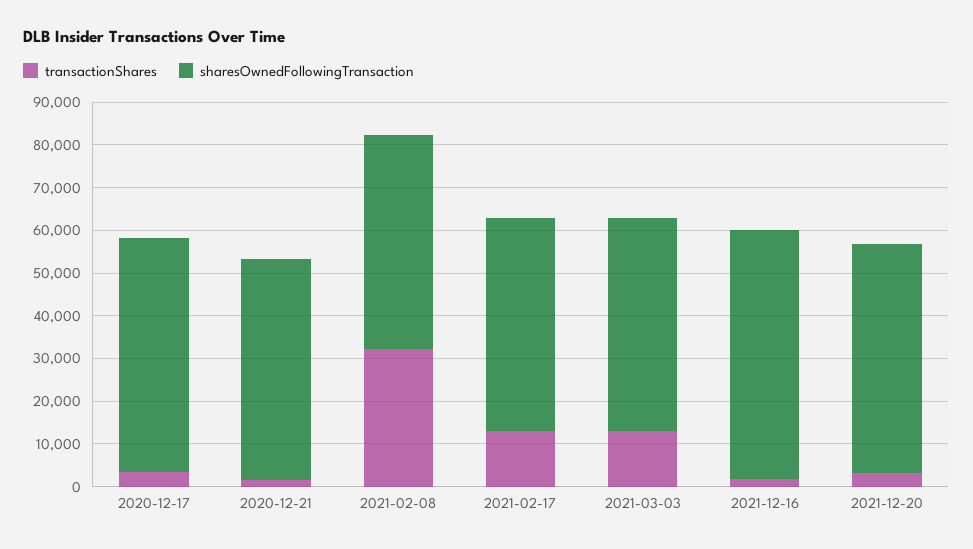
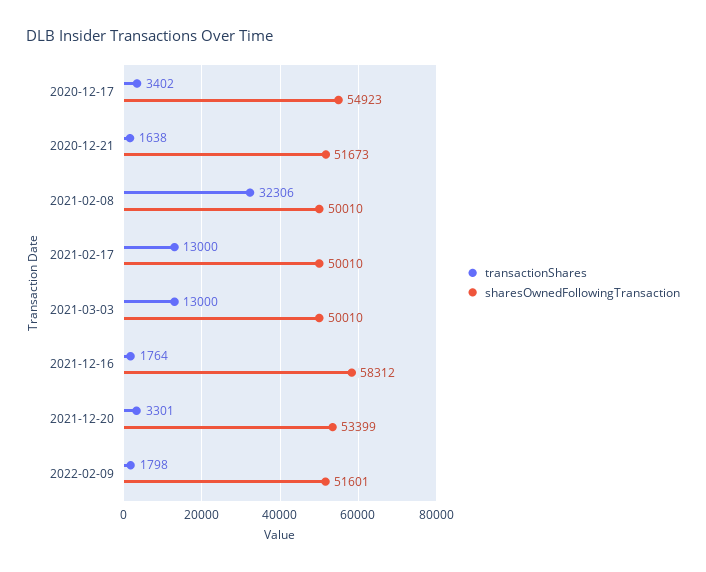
transactionShares, 2022-02-09: none -> 1798
sharesOwnedFollowingTransaction, 2022-02-09: none -> 51601

